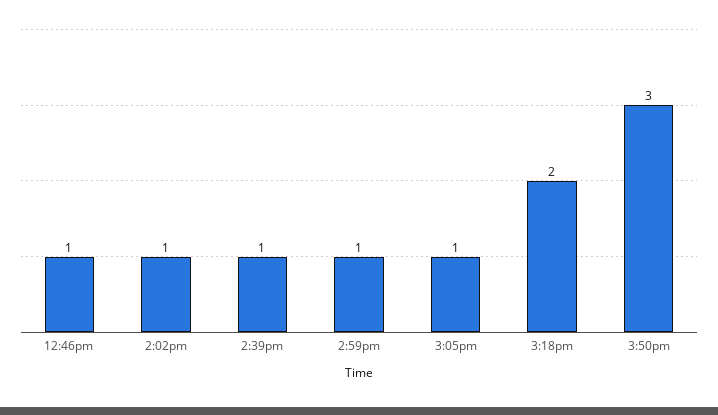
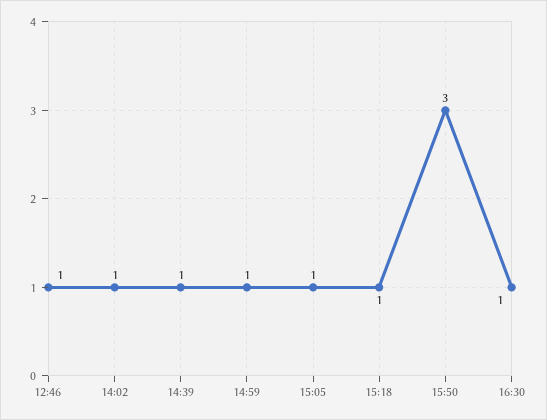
3:18pm: 2 -> 1
16:30: none -> 1

